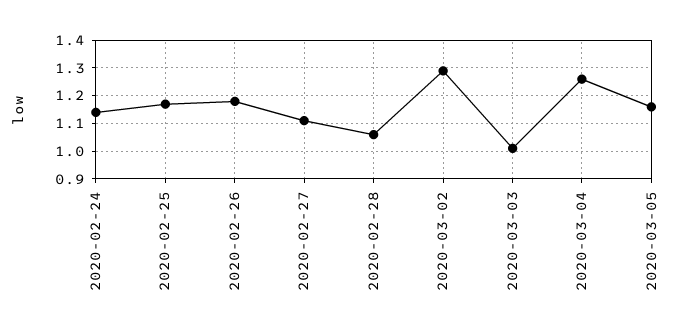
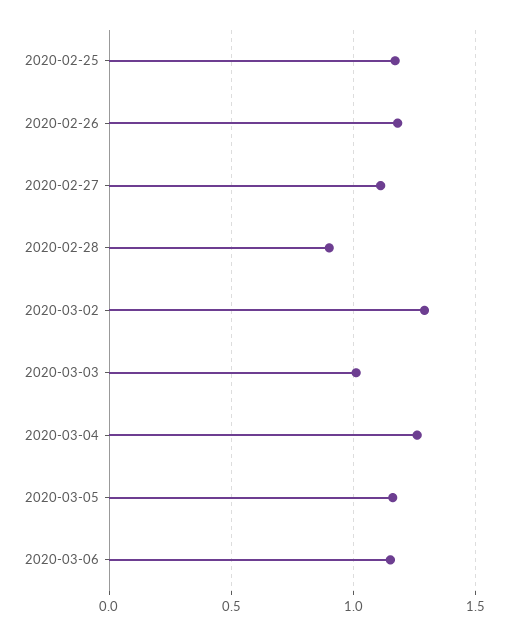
2020-02-24: 1.15 -> none
2020-02-28: 1.05 -> 0.9
2020-03-06: none -> 1.15

